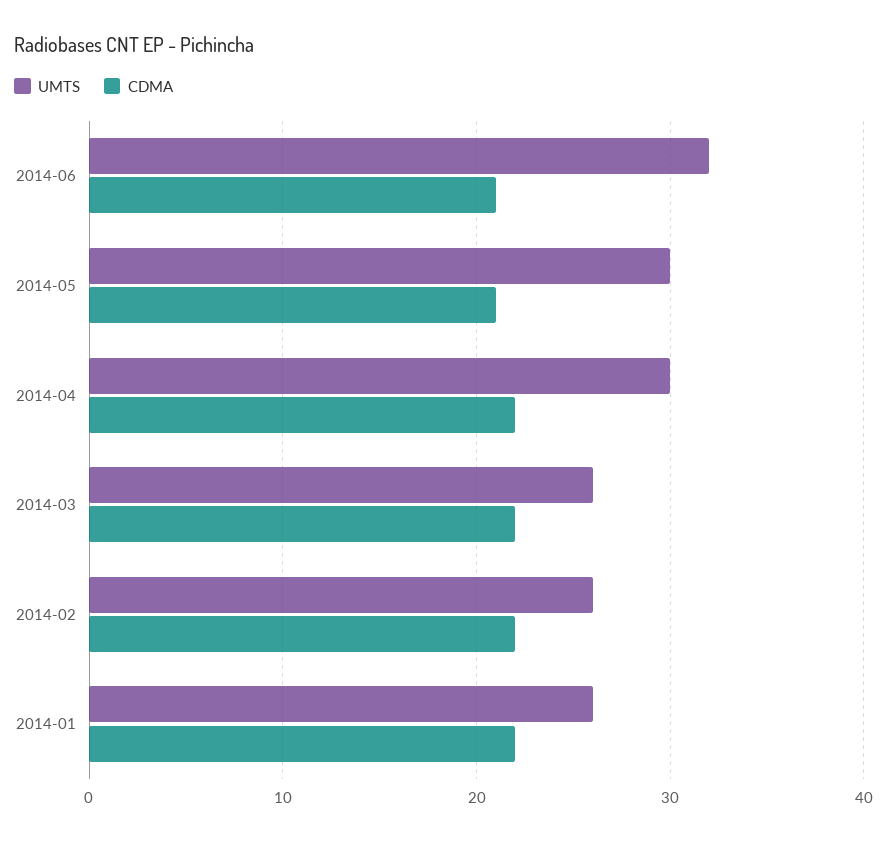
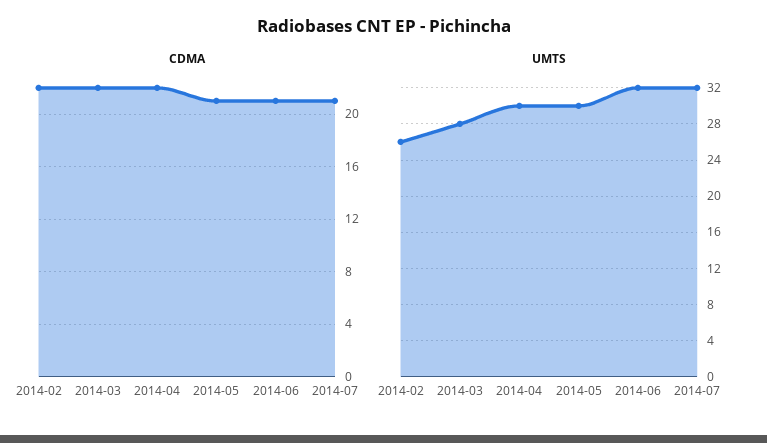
UMTS, 2014-03: 26 -> 28
UMTS, 2014-01: 26 -> none
CDMA, 2014-01: 22 -> none
CDMA, 2014-07: none -> 21
UMTS, 2014-07: none -> 32

